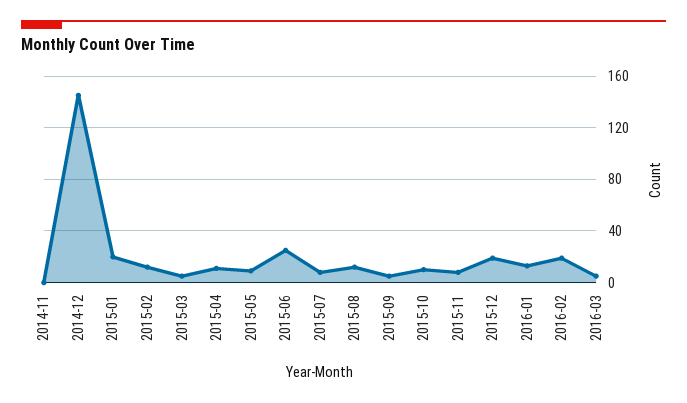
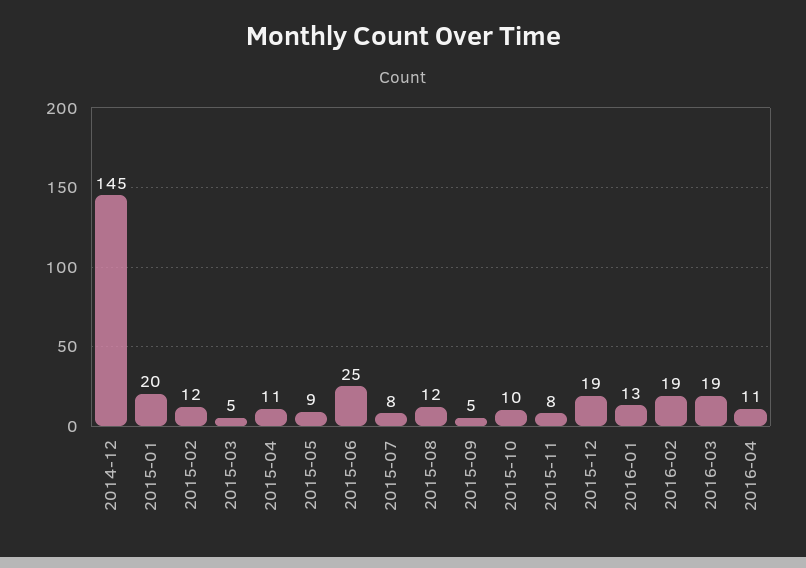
2014-11: 0 -> none
2016-03: 5 -> 19
2016-04: none -> 11

